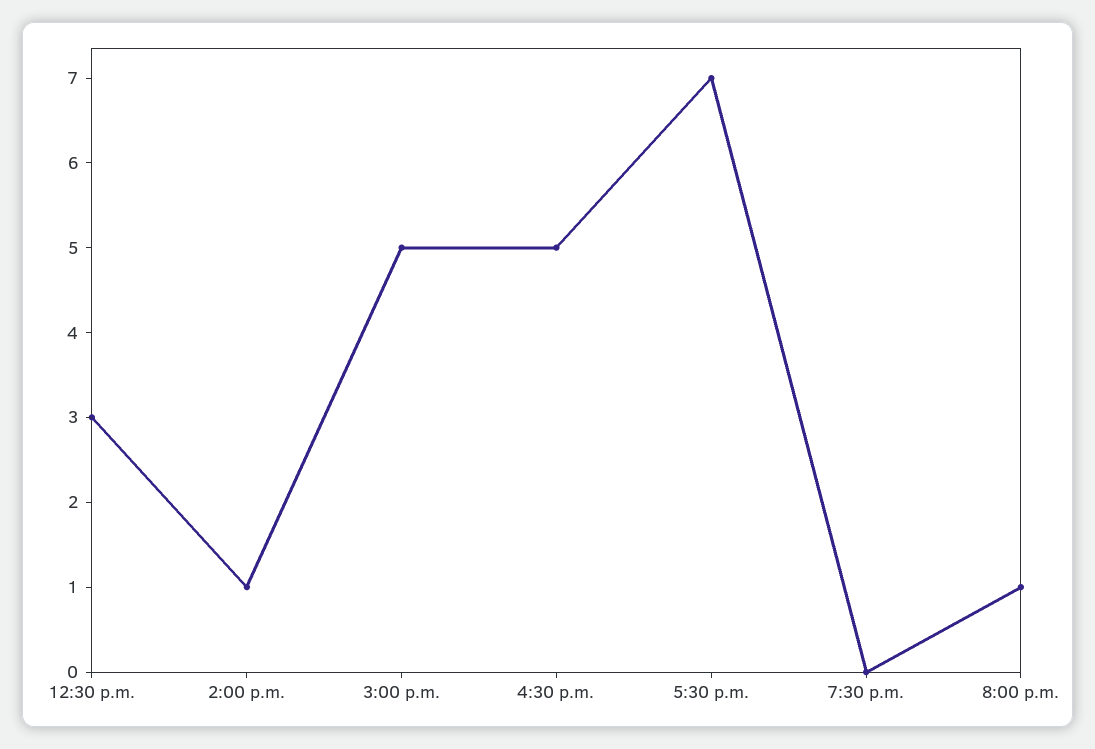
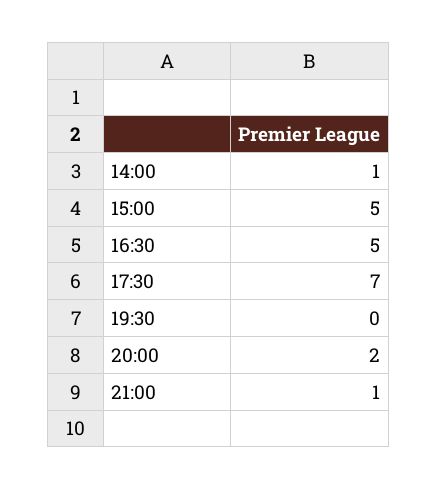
12:30 p.m.: 3 -> none
8:00 p.m.: 1 -> 2
21:00: none -> 1

